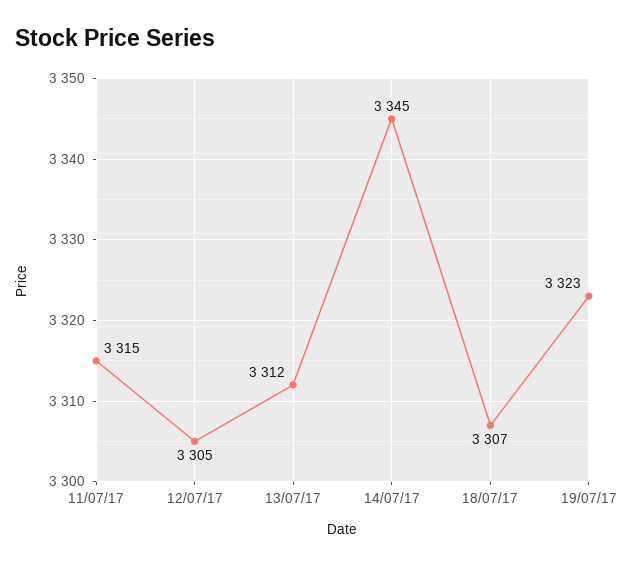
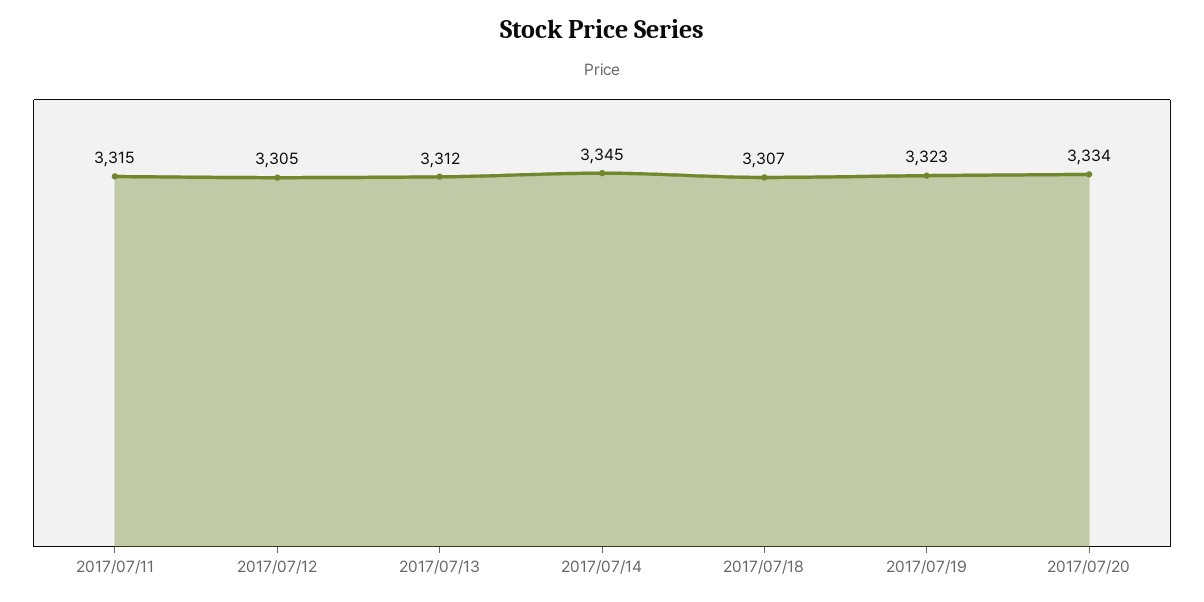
2017/07/20: none -> 3334

